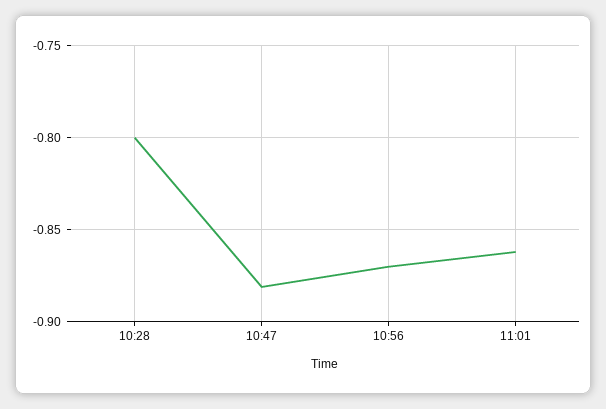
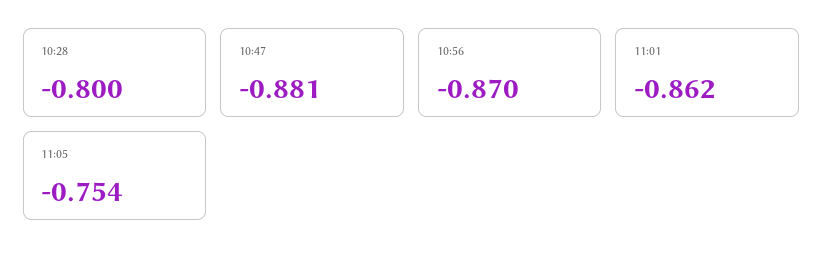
11:05: none -> -0.754

